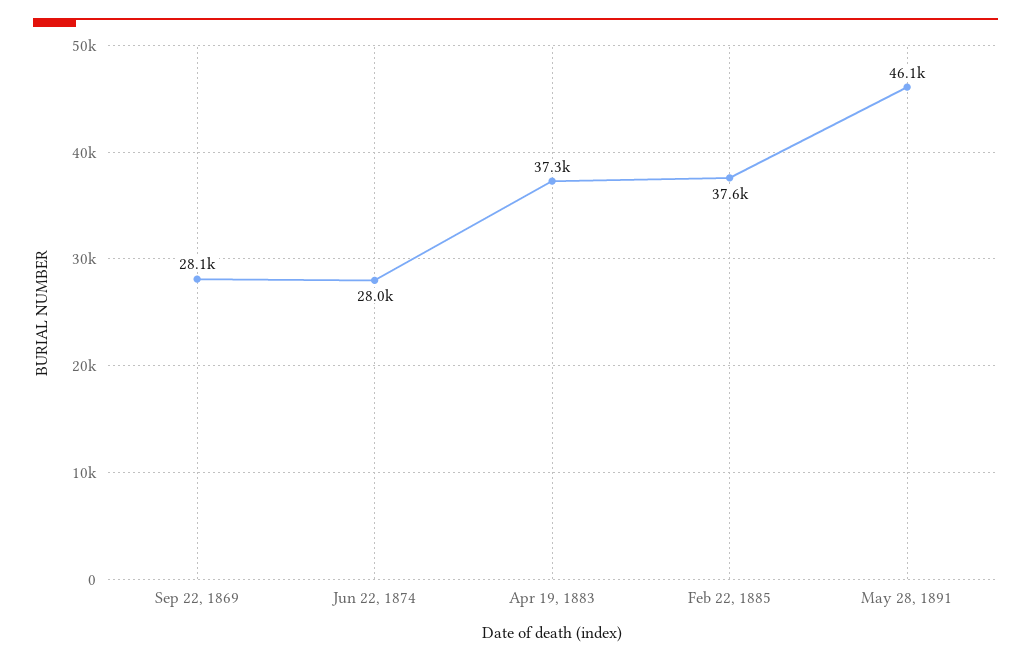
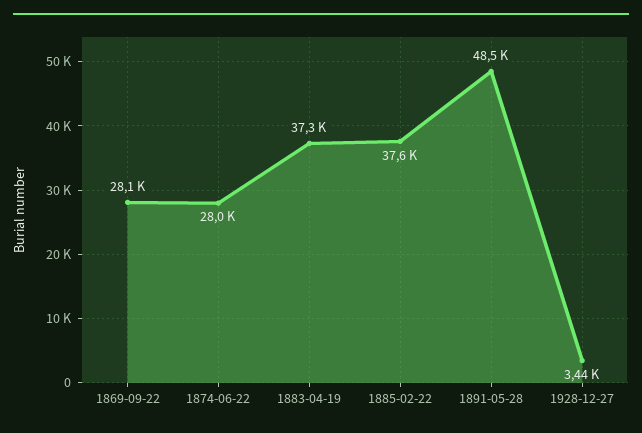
May 28, 1891: 46100 -> 48500
1928-12-27: none -> 3440

